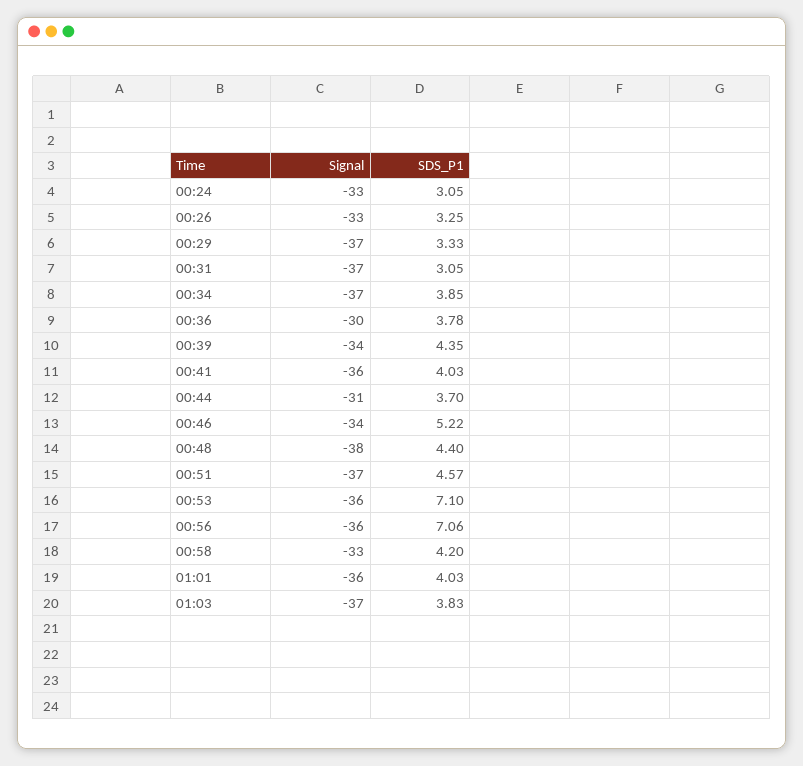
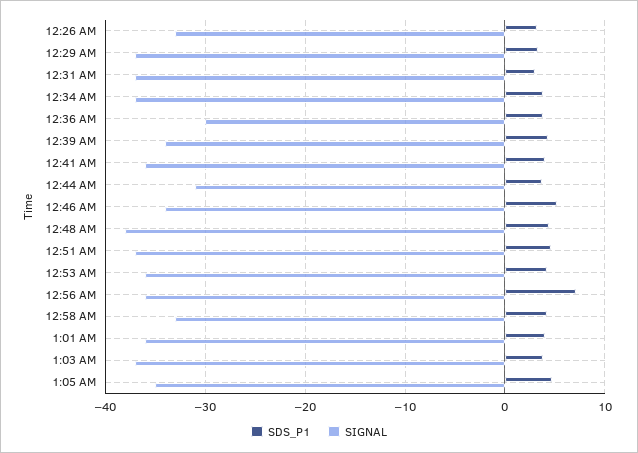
Signal, 00:24: -33 -> none
SDS_P1, 00:24: 3.05 -> none
SDS_P1, 00:53: 7.1 -> 4
SDS_P1, 1:05 AM: none -> 5
Signal, 1:05 AM: none -> -35

